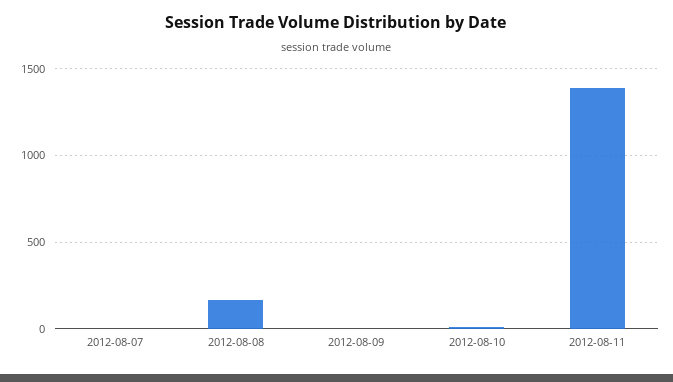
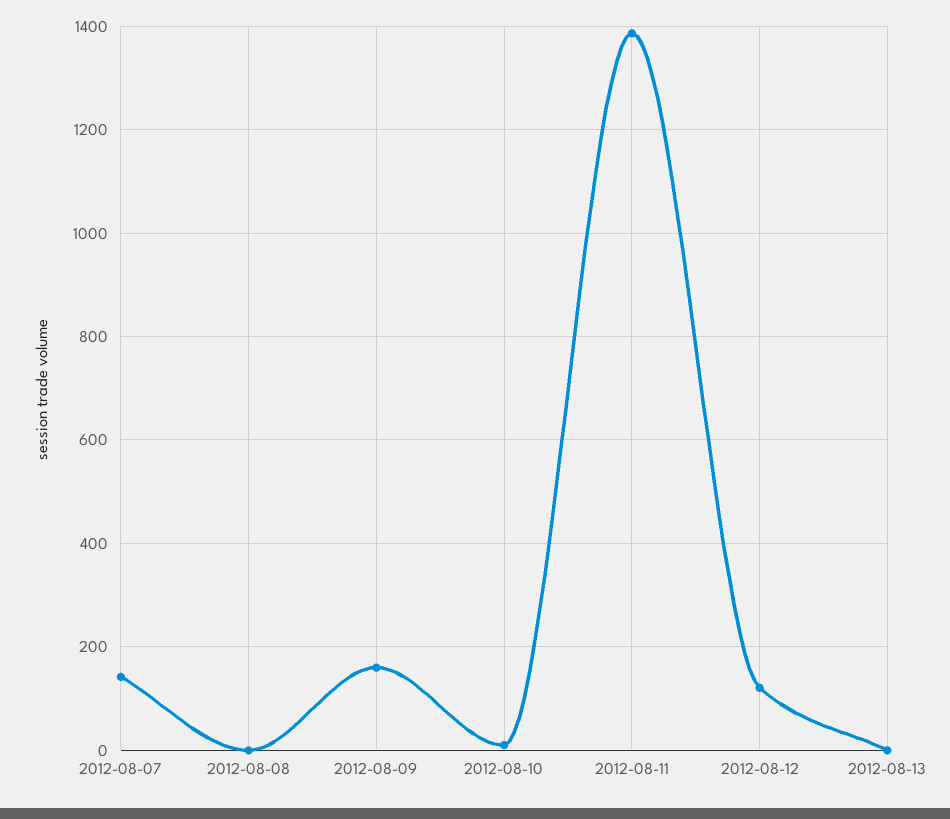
2012-08-07: 0 -> 140
2012-08-08: 150 -> 0
2012-08-09: 0 -> 160
2012-08-12: none -> 120
2012-08-13: none -> 0

